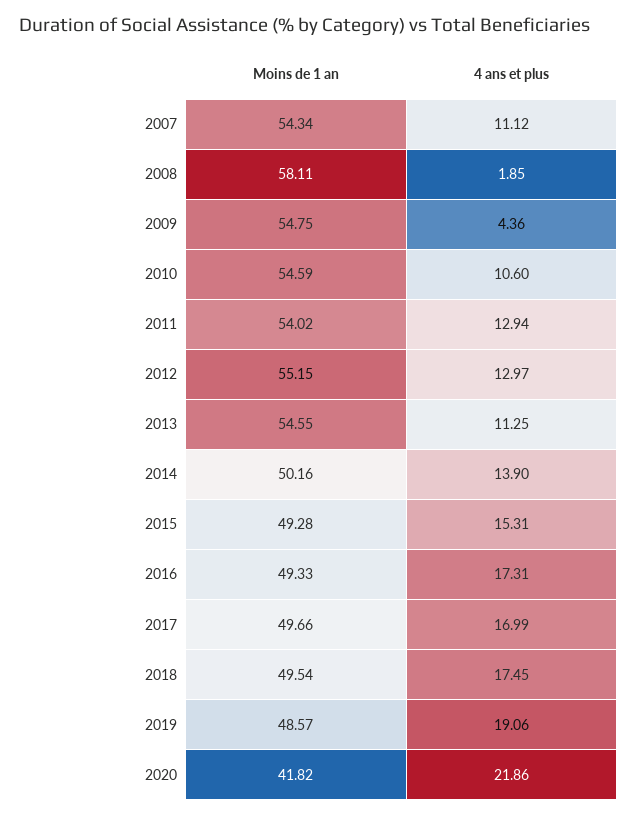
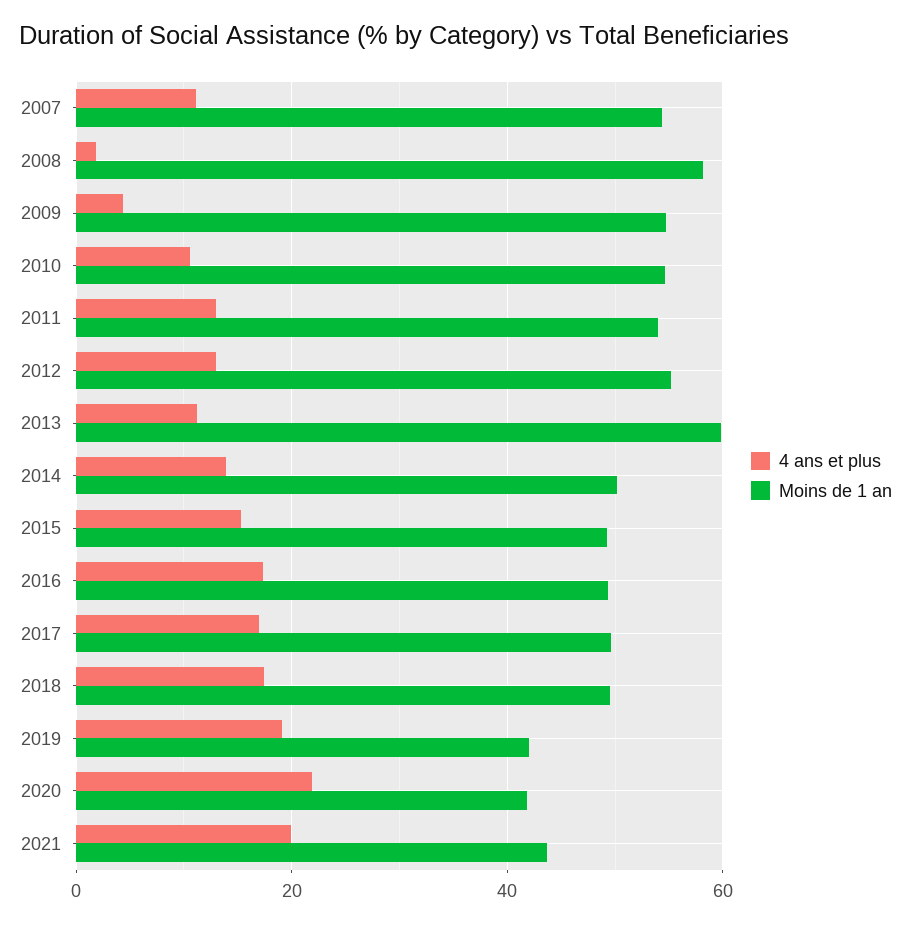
Moins de 1 an, 2013: 54.55 -> 60
Moins de 1 an, 2019: 48.57 -> 42
4 ans et plus, 2021: none -> 20
Moins de 1 an, 2021: none -> 44

